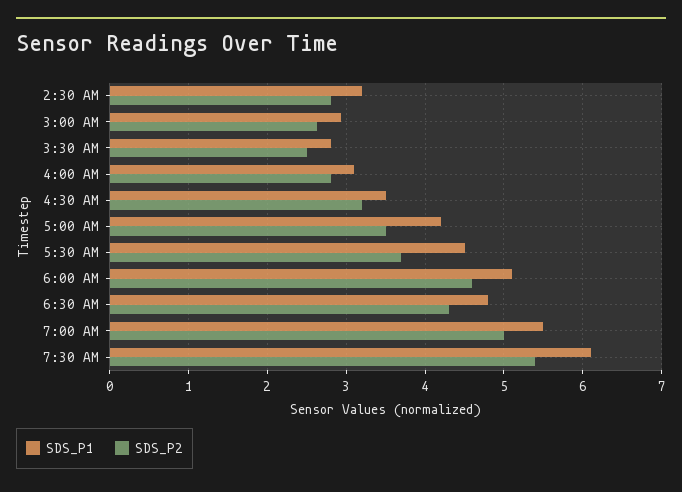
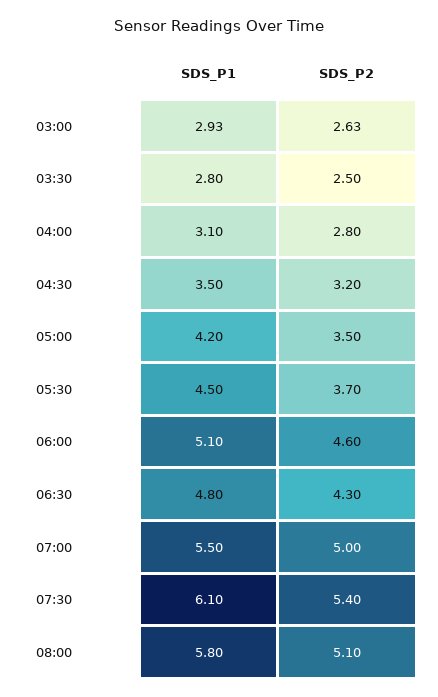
SDS_P1, 2:30 AM: 3.2 -> none
SDS_P2, 2:30 AM: 2.8 -> none
SDS_P1, 08:00: none -> 5.8
SDS_P2, 08:00: none -> 5.1

